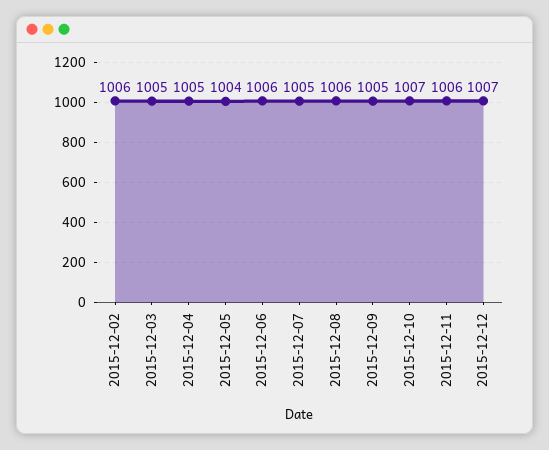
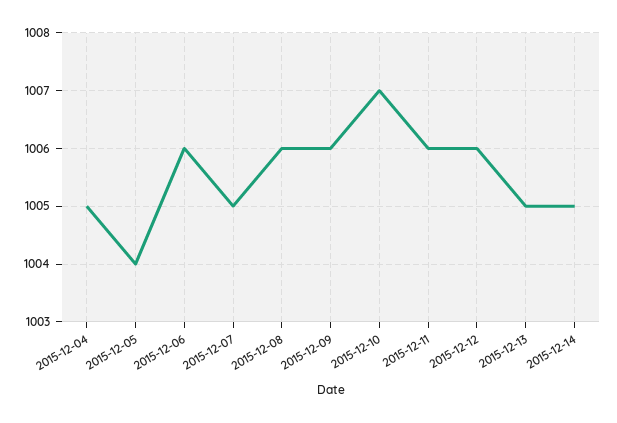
2015-12-02: 1006 -> none
2015-12-03: 1005 -> none
2015-12-09: 1005 -> 1006
2015-12-12: 1007 -> 1006
2015-12-13: none -> 1005
2015-12-14: none -> 1005

